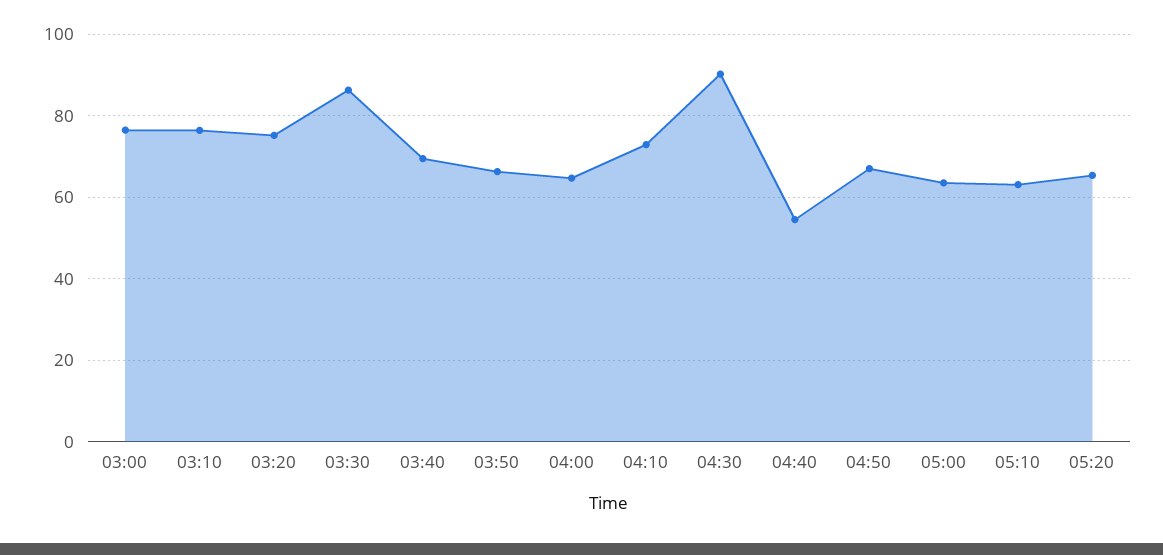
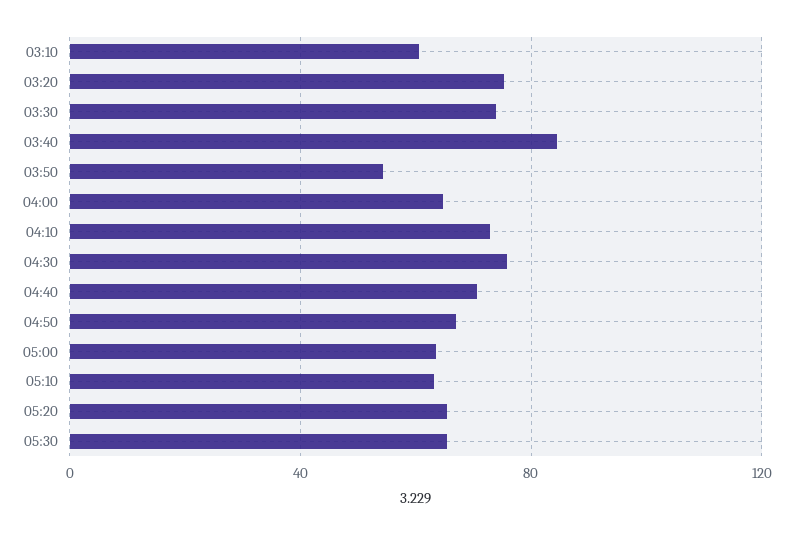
03:00: 76 -> none
03:10: 76 -> 60
03:30: 86 -> 75
03:40: 70 -> 85
03:50: 66 -> 55
04:30: 90 -> 75
04:40: 54 -> 70
05:30: none -> 65

